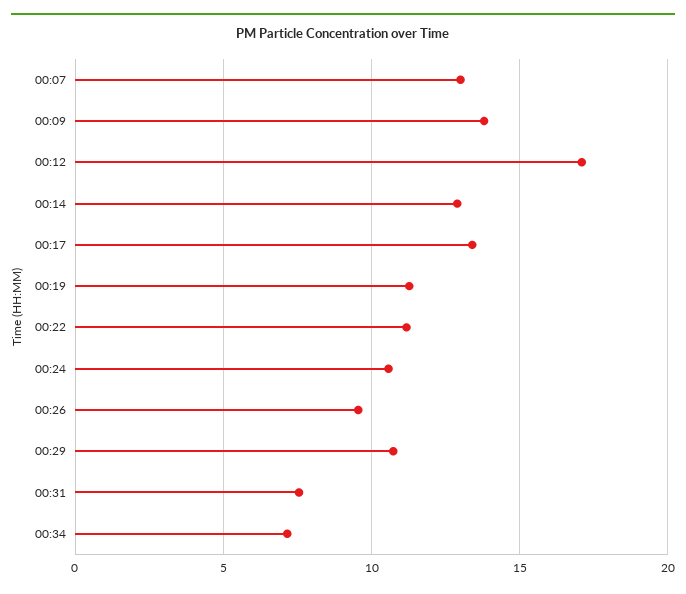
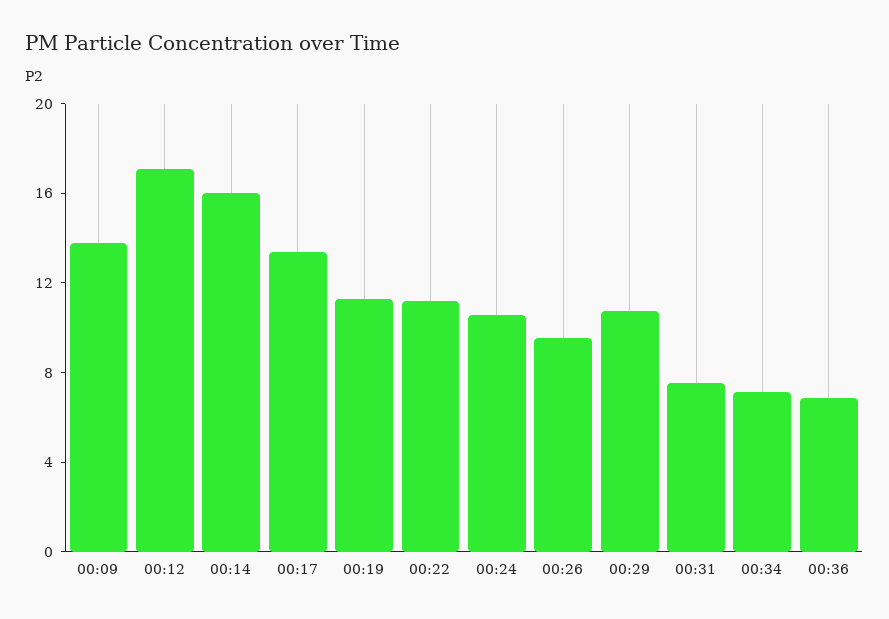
00:07: 13 -> none
00:14: 13 -> 16
00:36: none -> 7

